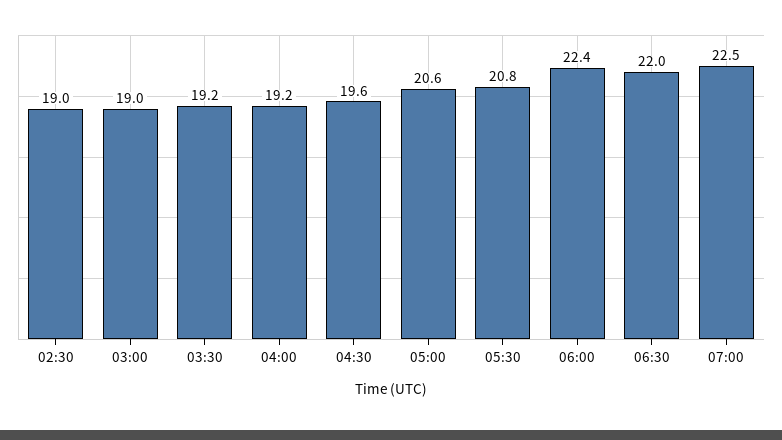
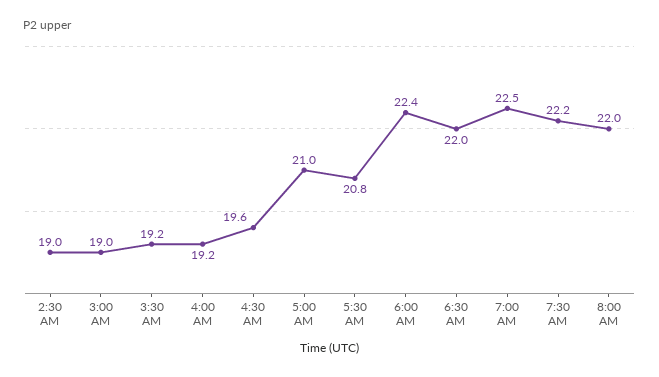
05:00: 20.6 -> 21
7:30 AM: none -> 22.2
8:00 AM: none -> 22

